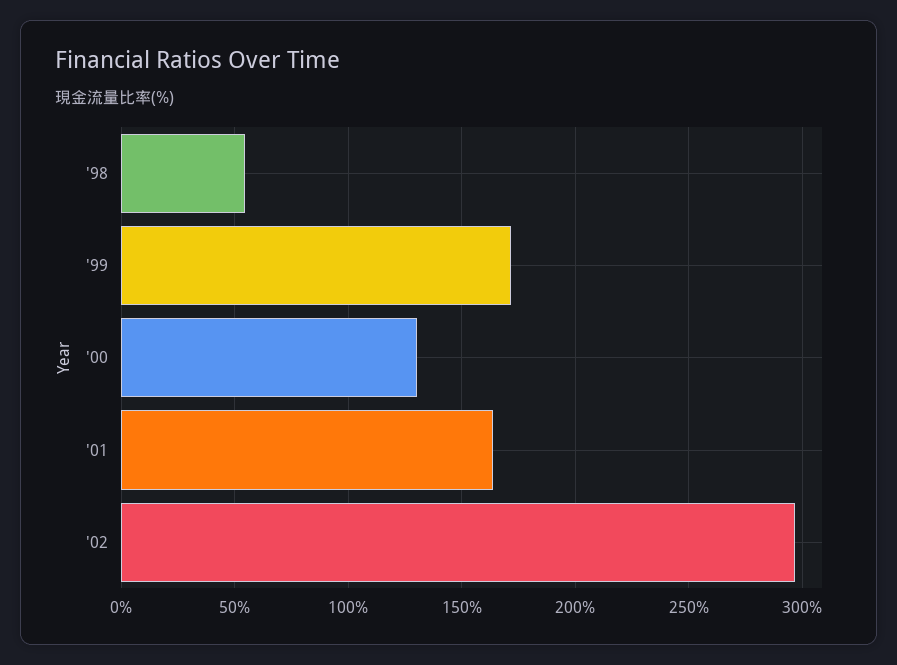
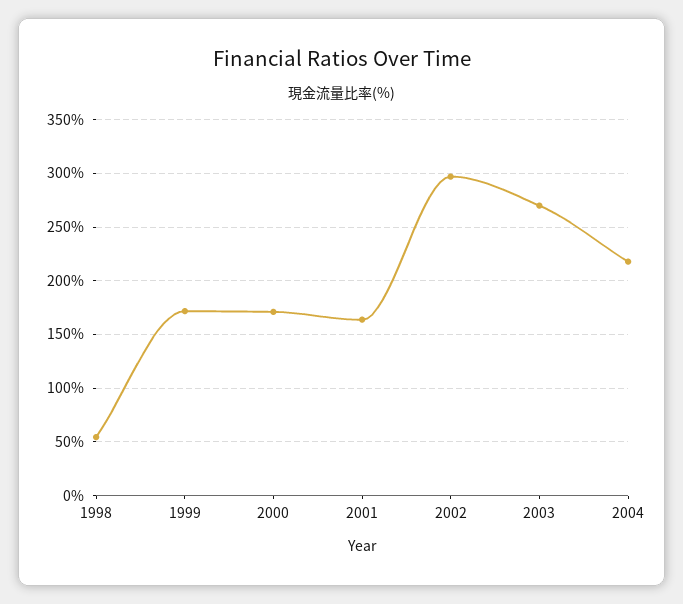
'00: 130 -> 170
2003: none -> 270
2004: none -> 220

